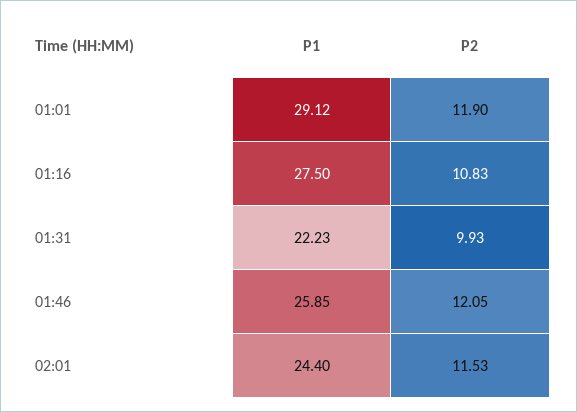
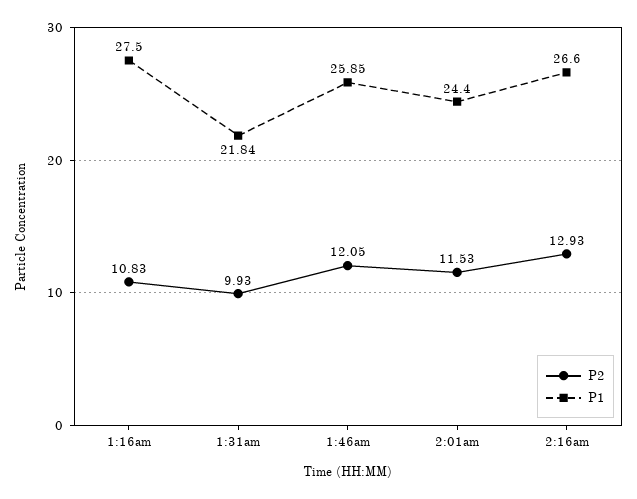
P1, 01:01: 29.12 -> none
P2, 01:01: 11.9 -> none
P1, 01:31: 22.23 -> 21.84
P2, 2:16am: none -> 12.93
P1, 2:16am: none -> 26.6

